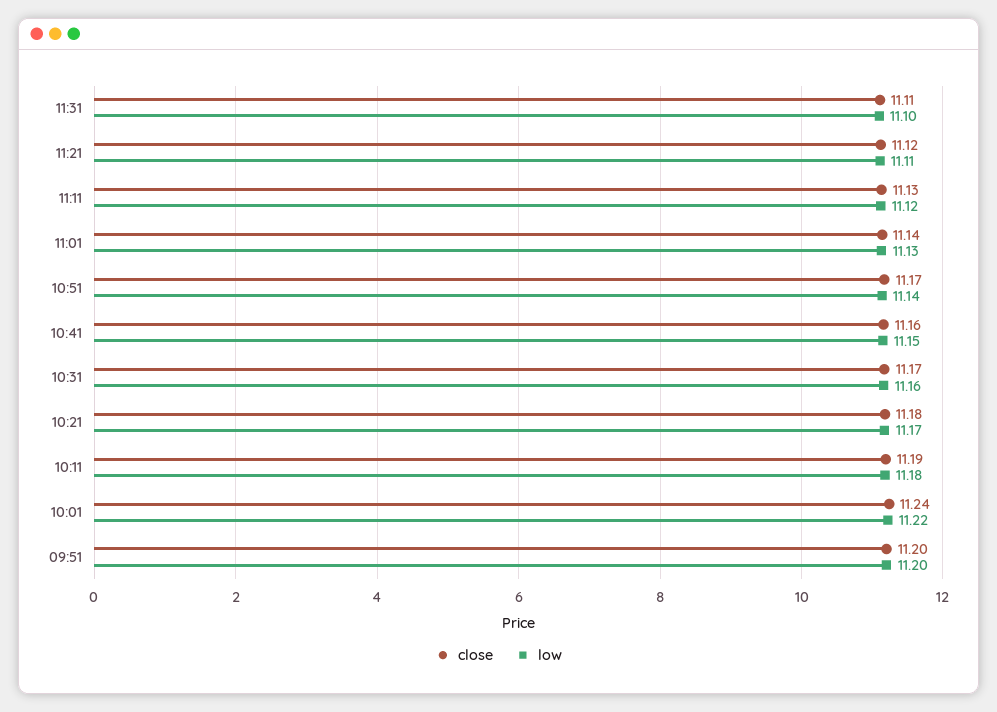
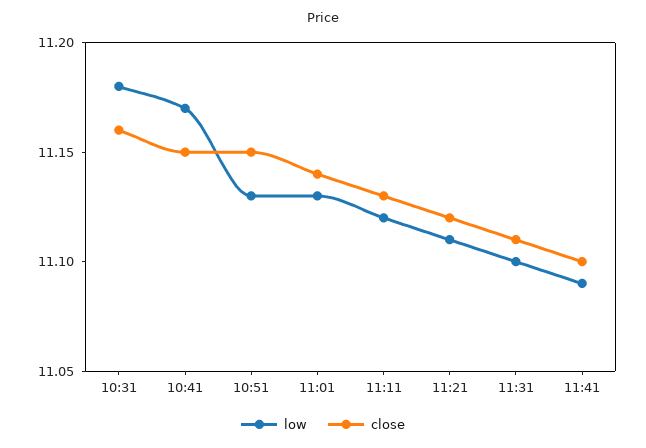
close, 10:51: 11.17 -> 11.15
low, 10:51: 11.14 -> 11.13
close, 10:41: 11.16 -> 11.15
low, 10:41: 11.15 -> 11.17
close, 10:31: 11.17 -> 11.16
low, 10:31: 11.16 -> 11.18
close, 10:21: 11.18 -> none
low, 10:21: 11.17 -> none
close, 10:11: 11.19 -> none
low, 10:11: 11.18 -> none
close, 10:01: 11.24 -> none
low, 10:01: 11.22 -> none
close, 09:51: 11.2 -> none
low, 09:51: 11.2 -> none
low, 11:41: none -> 11.09
close, 11:41: none -> 11.1

